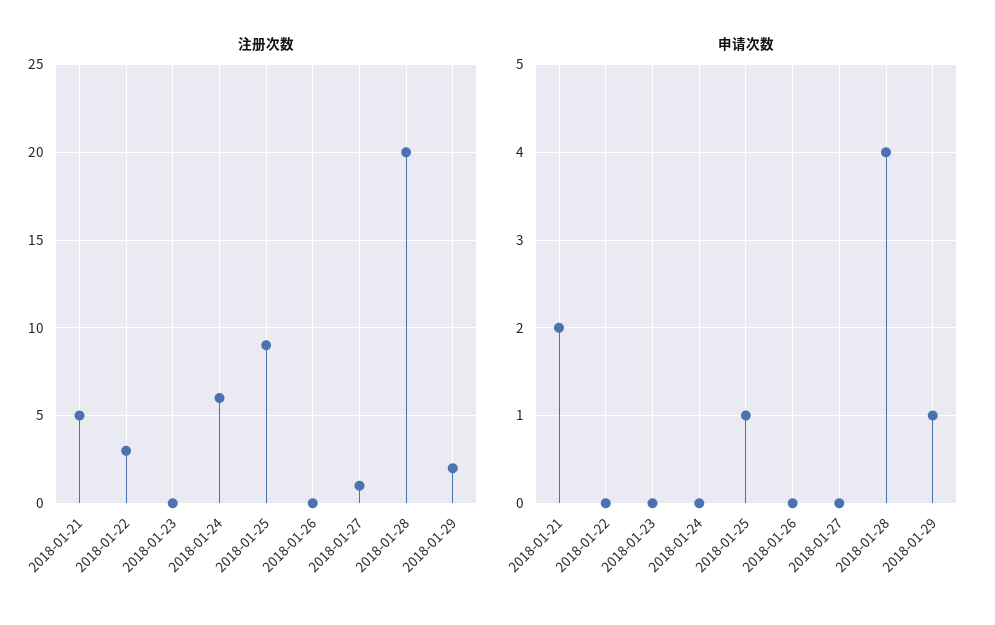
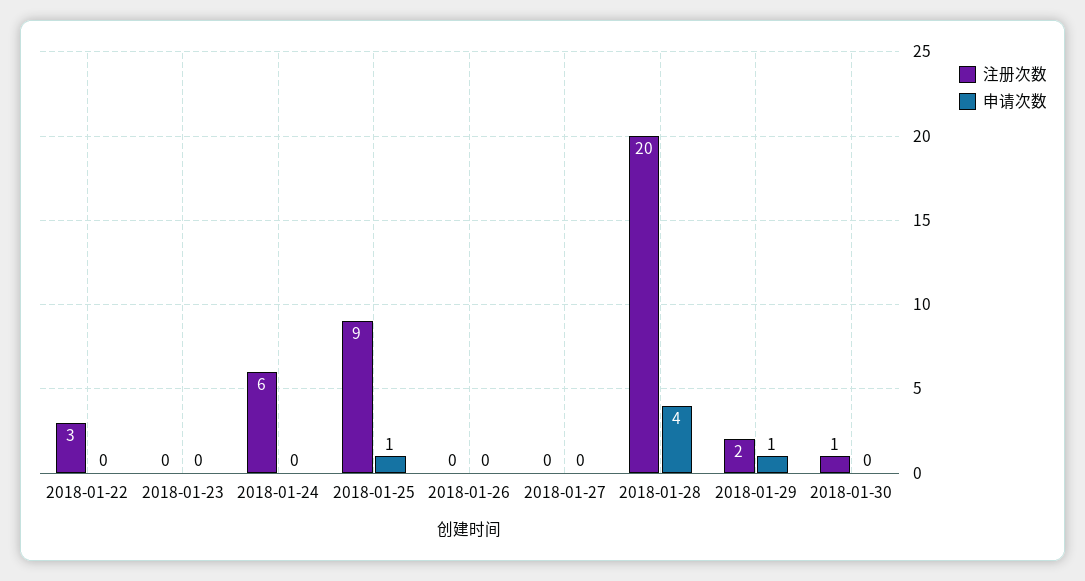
注册次数, 2018-01-21: 5 -> none
注册次数, 2018-01-27: 1 -> 0
申请次数, 2018-01-21: 2 -> none
注册次数, 2018-01-30: none -> 1
申请次数, 2018-01-30: none -> 0

